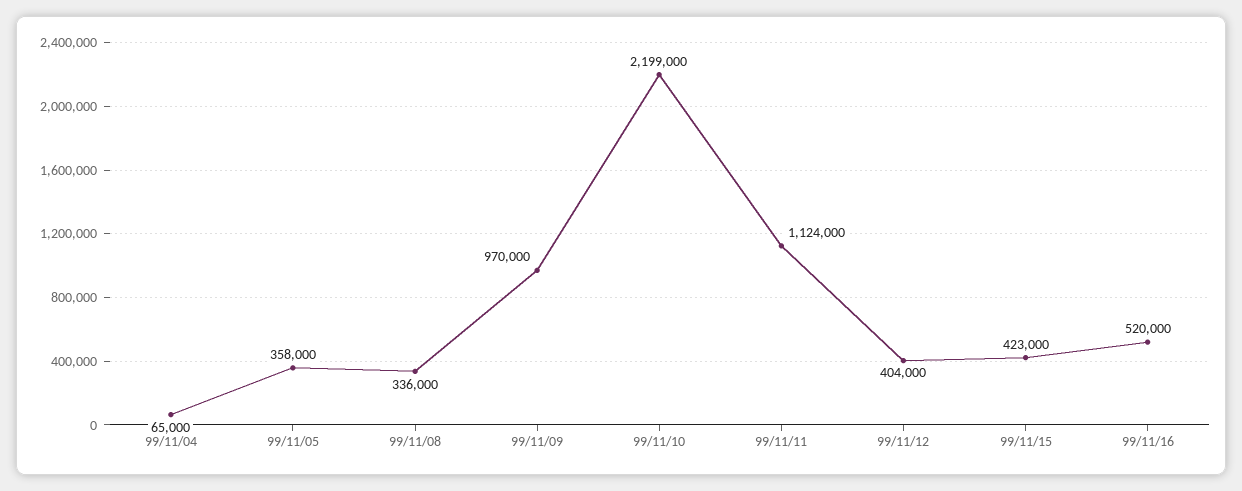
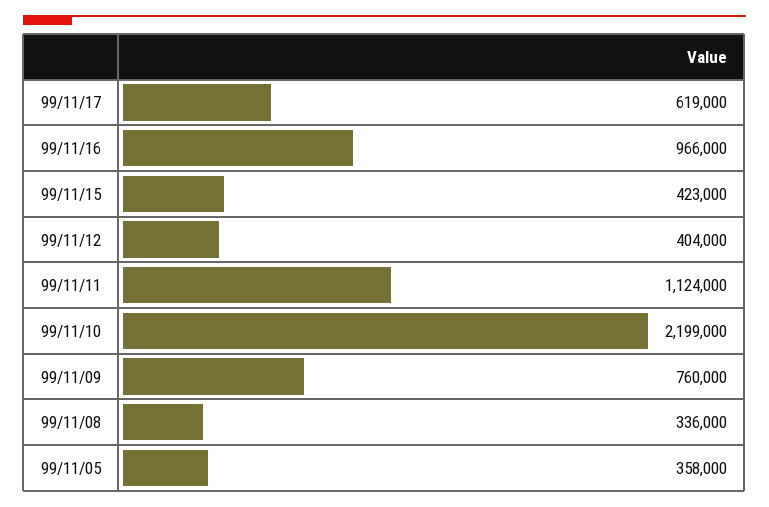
99/11/04: 65000 -> none
99/11/09: 970000 -> 760000
99/11/16: 520000 -> 966000
99/11/17: none -> 619000

